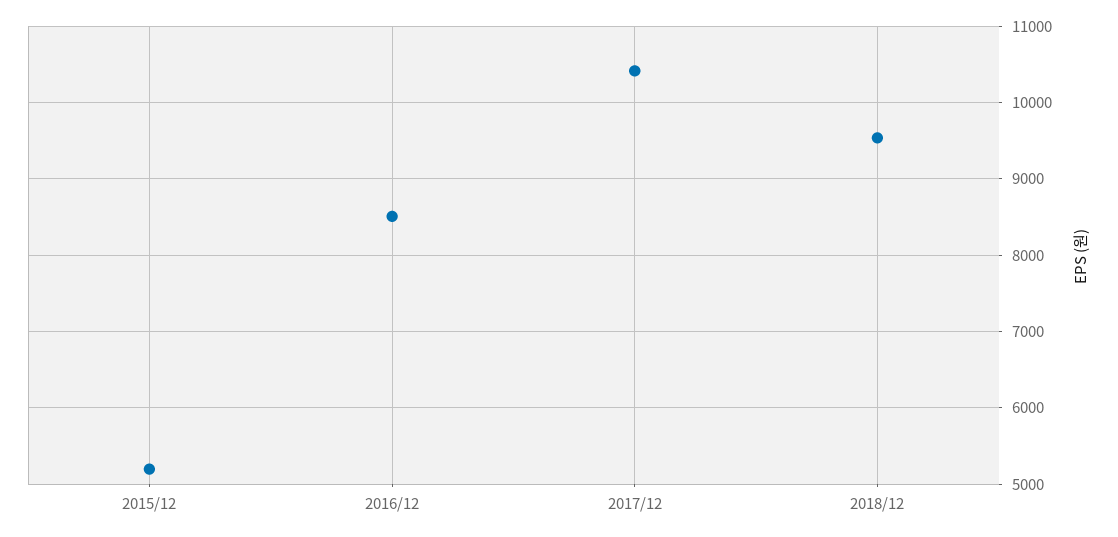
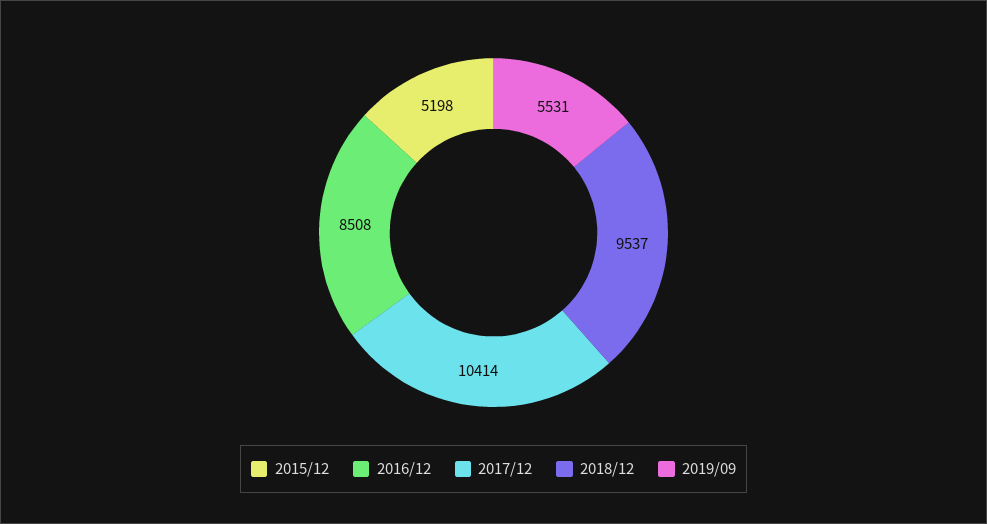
2019/09: none -> 5531

